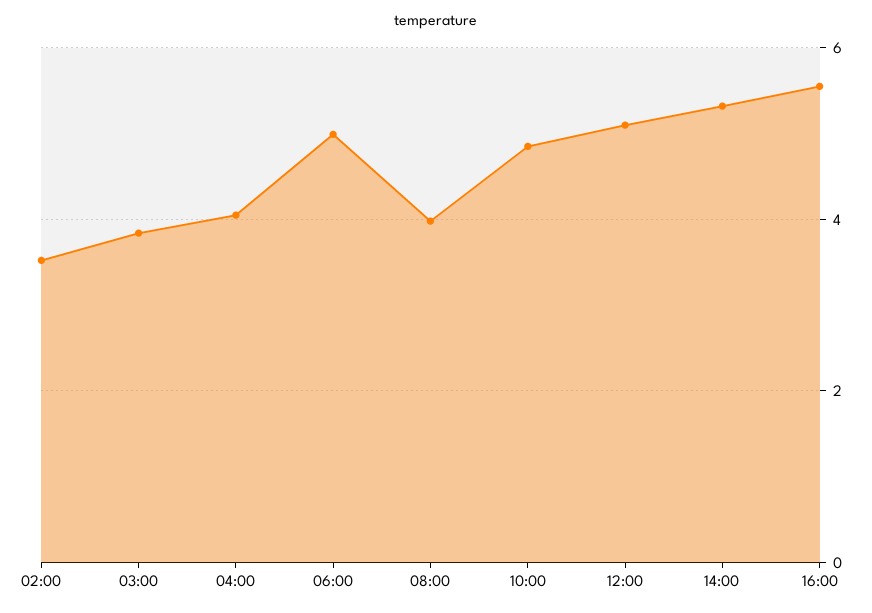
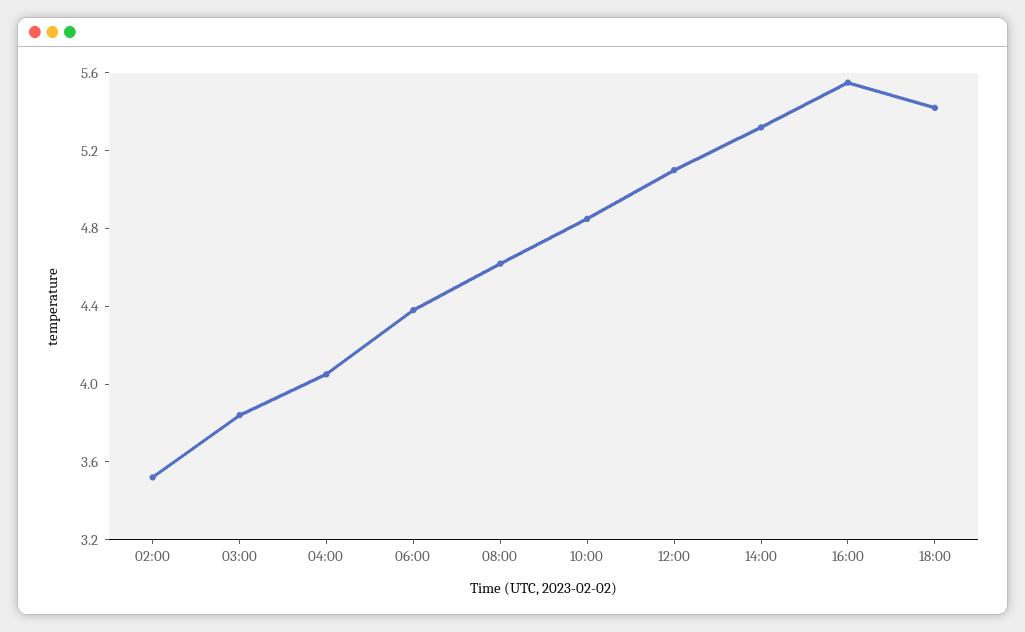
06:00: 5 -> 4.4
08:00: 4 -> 4.6
18:00: none -> 5.4

